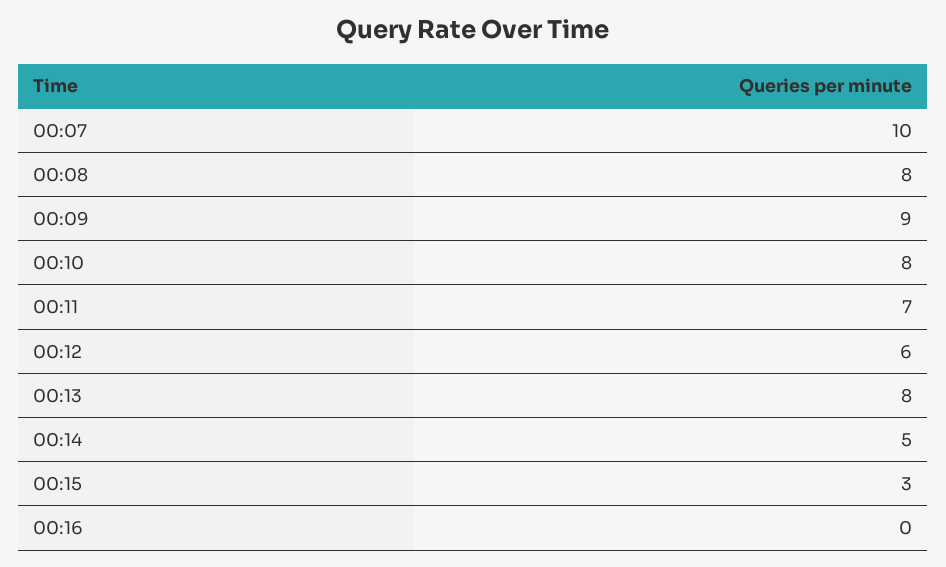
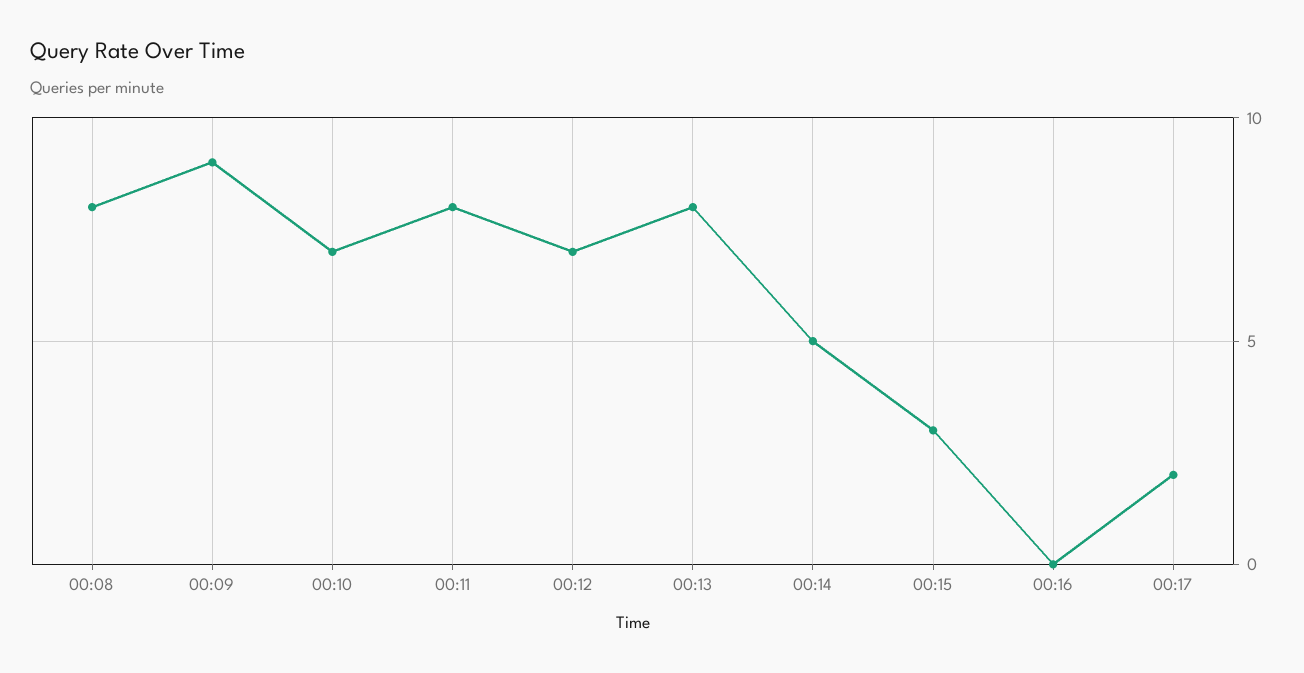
00:07: 10 -> none
00:10: 8 -> 7
00:11: 7 -> 8
00:12: 6 -> 7
00:17: none -> 2

